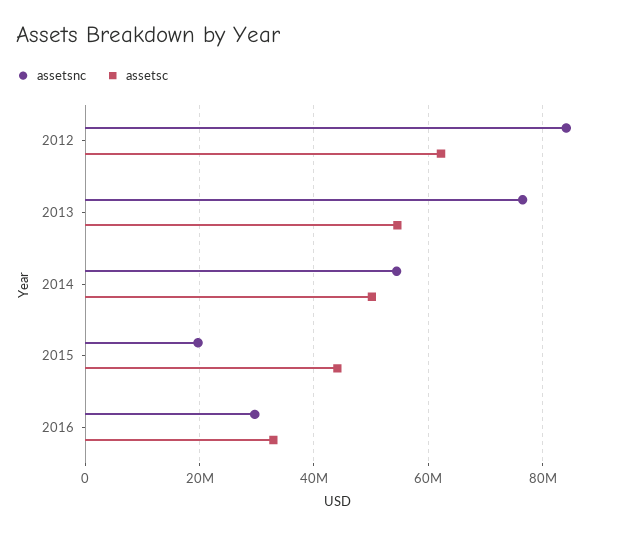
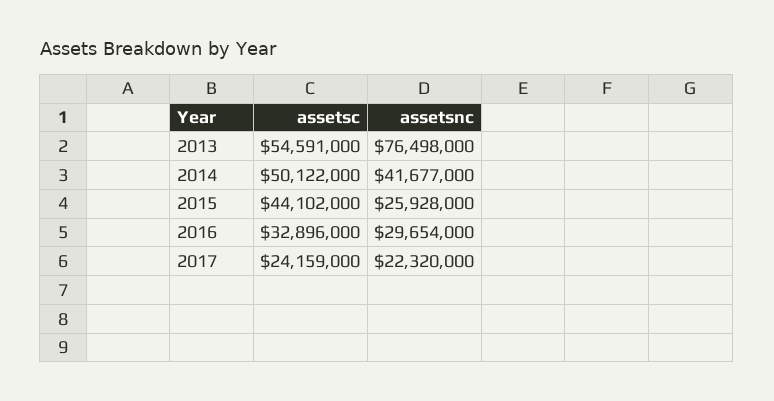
assetsnc, 2012: 84000000 -> none
assetsc, 2012: 62000000 -> none
assetsnc, 2014: 54000000 -> 41677000
assetsnc, 2015: 20000000 -> 25928000
assetsc, 2017: none -> 24159000
assetsnc, 2017: none -> 22320000

